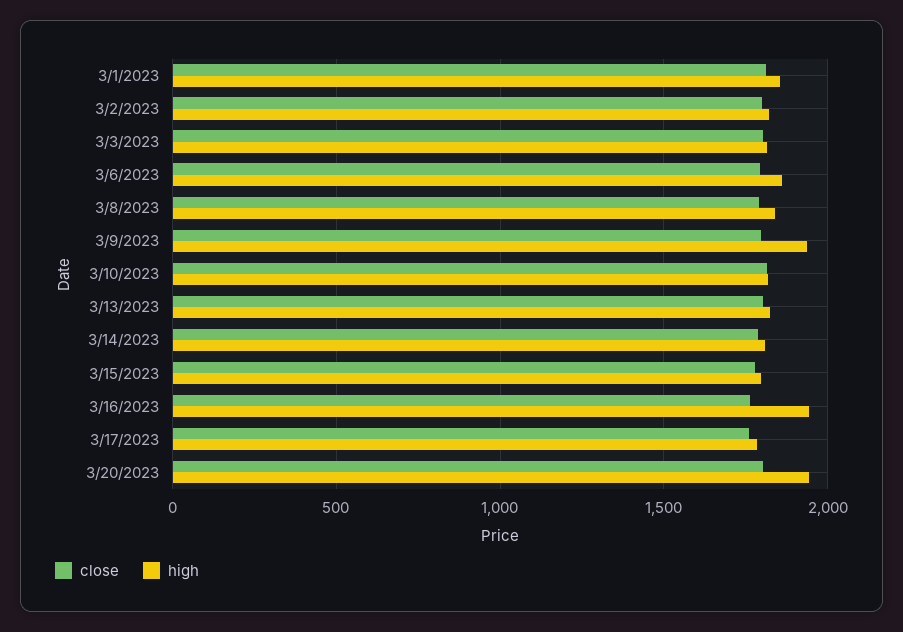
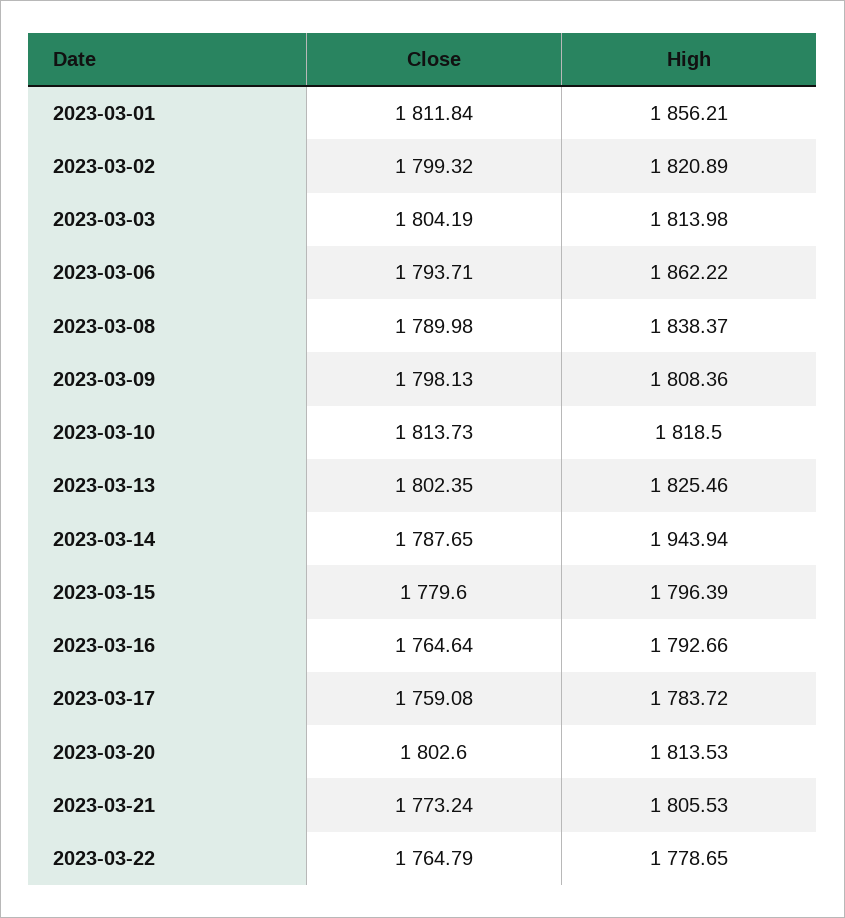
high, 3/9/2023: 1950 -> 1808.36
high, 3/14/2023: 1800 -> 1943.94
high, 3/16/2023: 1950 -> 1792.66
high, 3/20/2023: 1950 -> 1813.53
close, 2023-03-21: none -> 1773.24
high, 2023-03-21: none -> 1805.53
close, 2023-03-22: none -> 1764.79
high, 2023-03-22: none -> 1778.65

